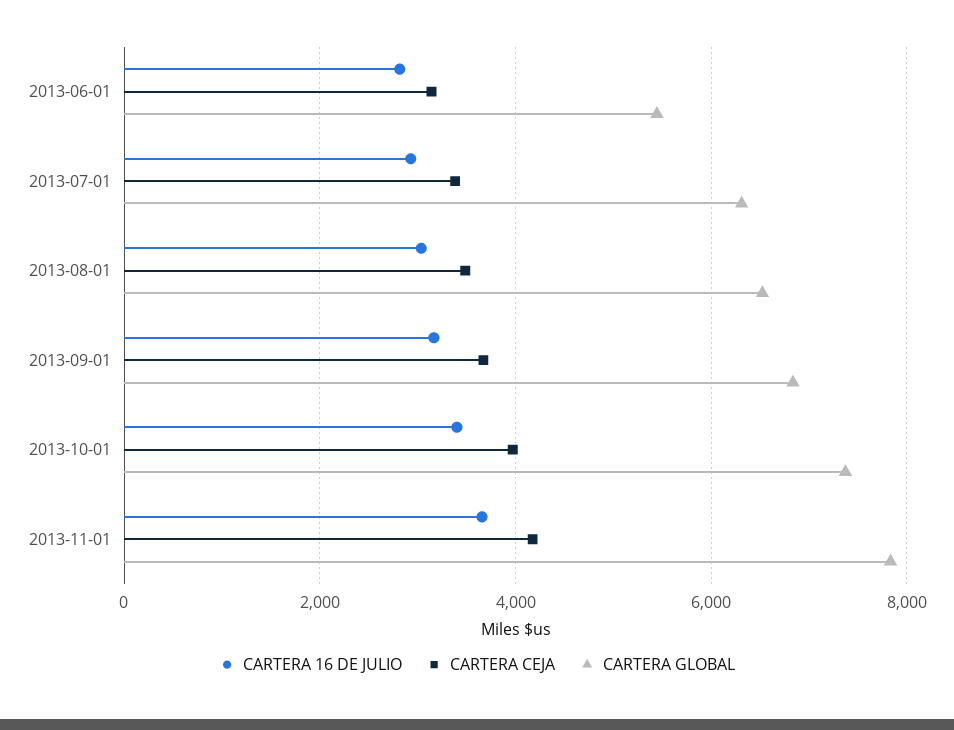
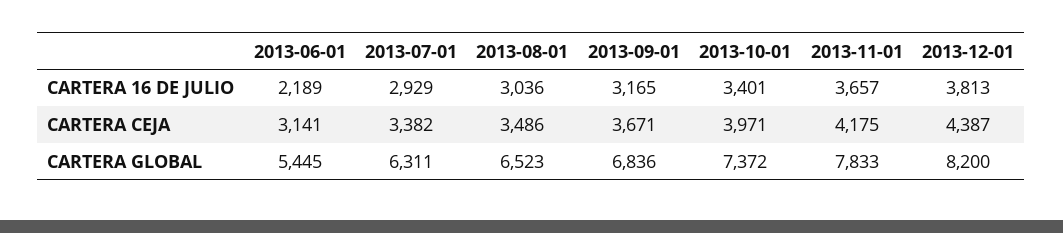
CARTERA 16 DE JULIO, 2013-06-01: 2800 -> 2189
CARTERA 16 DE JULIO, 2013-12-01: none -> 3813
CARTERA CEJA, 2013-12-01: none -> 4387
CARTERA GLOBAL, 2013-12-01: none -> 8200

